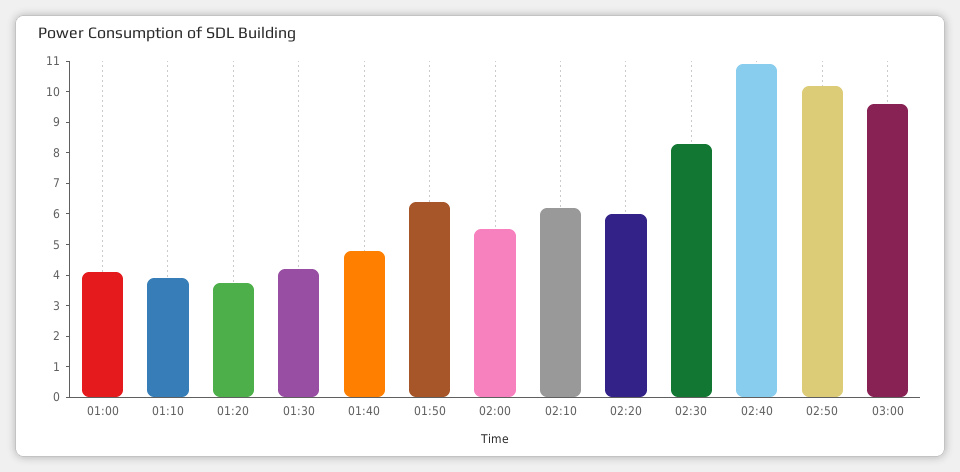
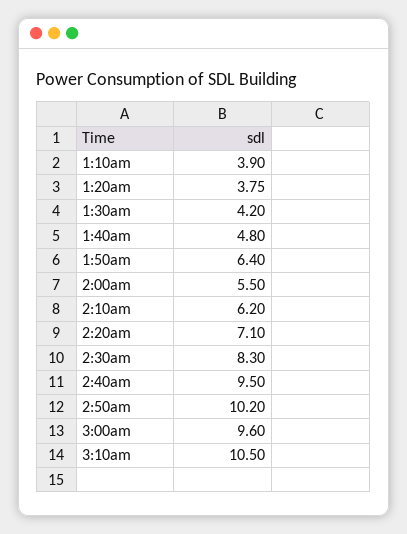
01:00: 4 -> none
02:20: 6 -> 7.1
02:40: 11 -> 9.5
3:10am: none -> 10.5

